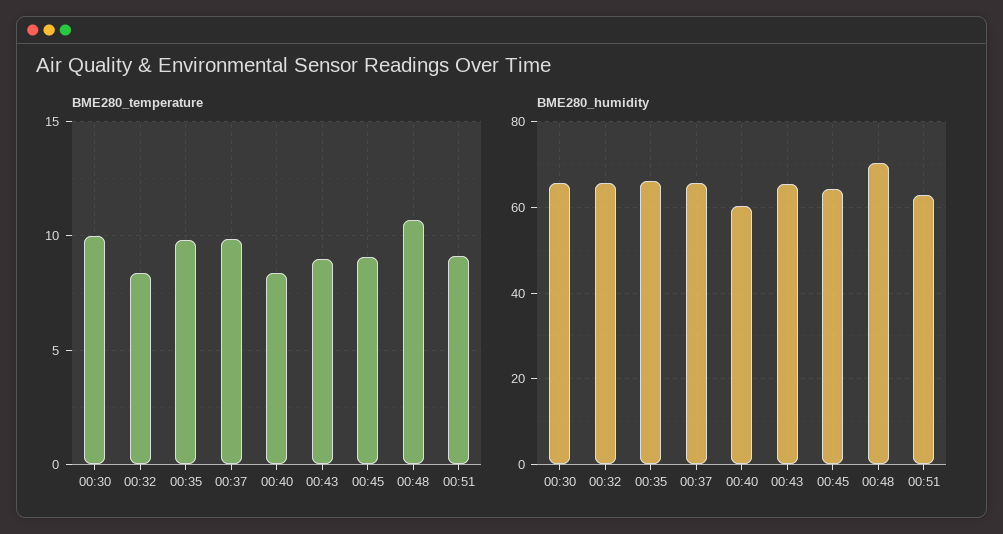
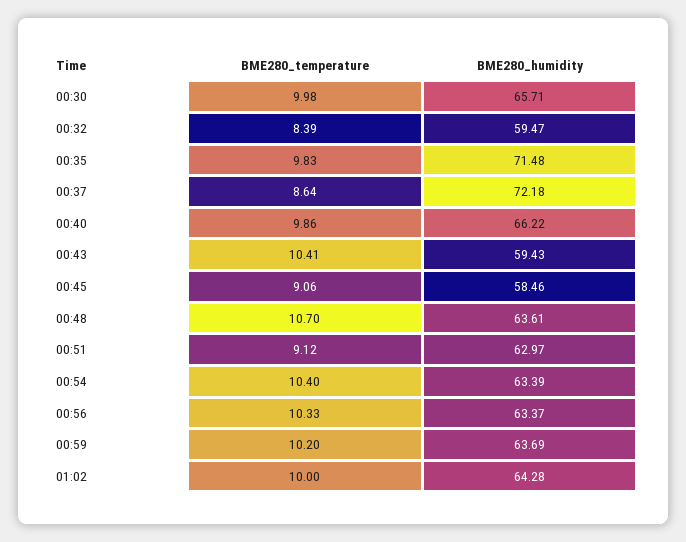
BME280_temperature, 00:37: 10 -> 8.64
BME280_temperature, 00:40: 8.5 -> 9.86
BME280_temperature, 00:43: 9 -> 10.41
BME280_humidity, 00:32: 66 -> 59.47
BME280_humidity, 00:35: 66 -> 71.48
BME280_humidity, 00:37: 66 -> 72.18
BME280_humidity, 00:40: 60 -> 66.22
BME280_humidity, 00:43: 66 -> 59.43
BME280_humidity, 00:45: 64 -> 58.46
BME280_humidity, 00:48: 70 -> 63.61
BME280_temperature, 00:54: none -> 10.4
BME280_humidity, 00:54: none -> 63.39
BME280_temperature, 00:56: none -> 10.33
BME280_humidity, 00:56: none -> 63.37
BME280_temperature, 00:59: none -> 10.2
BME280_humidity, 00:59: none -> 63.69
BME280_temperature, 01:02: none -> 10
BME280_humidity, 01:02: none -> 64.28

